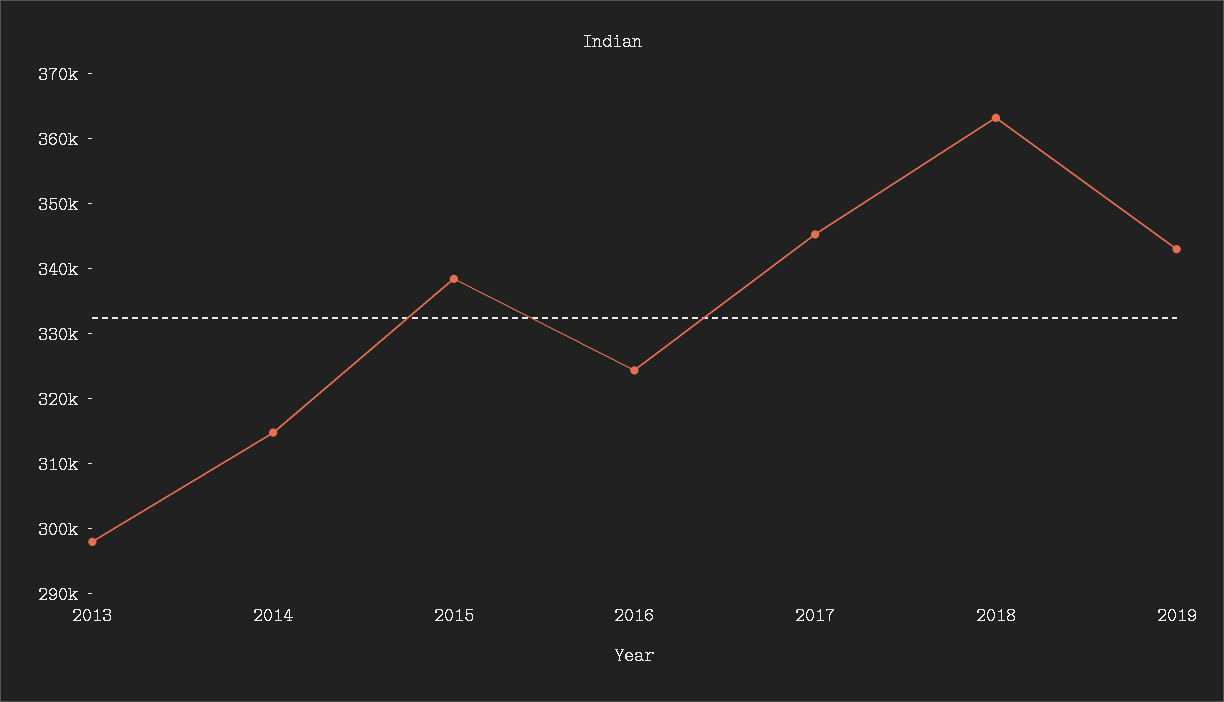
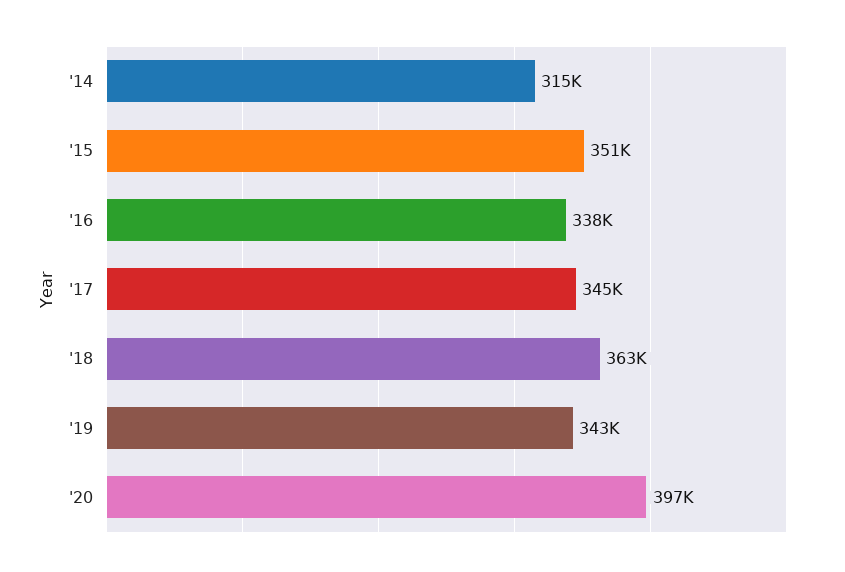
2013: 298000 -> none
2015: 338000 -> 351000
2016: 324000 -> 338000
'20: none -> 397000

